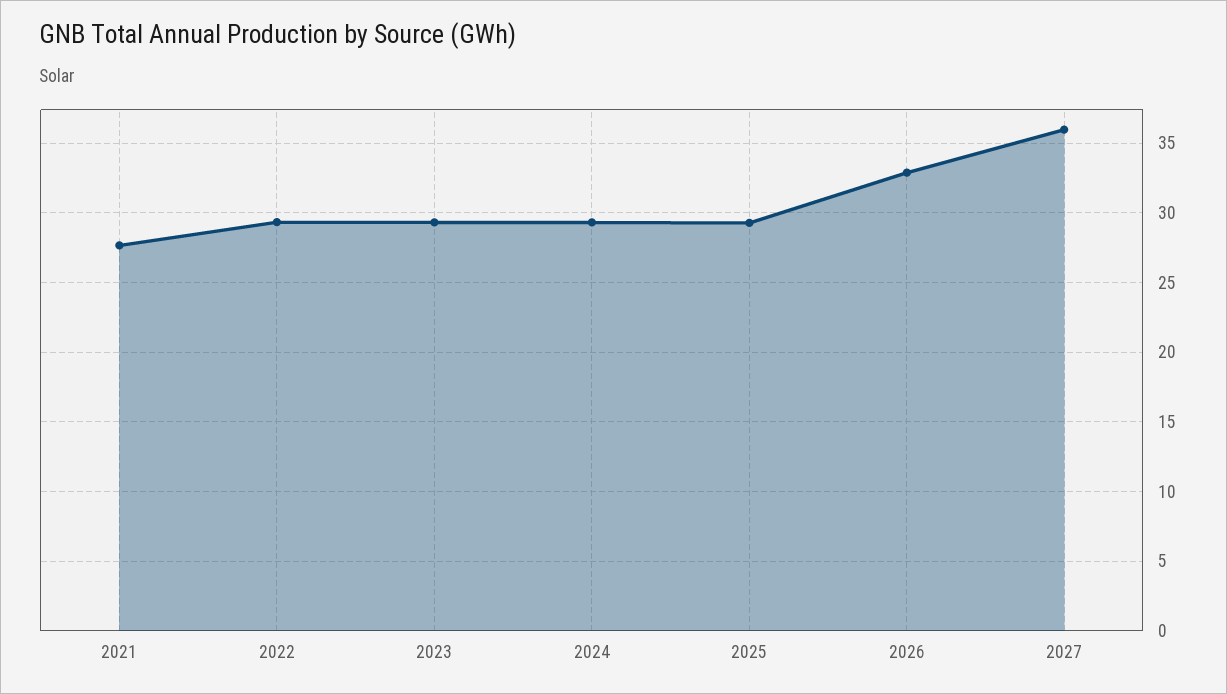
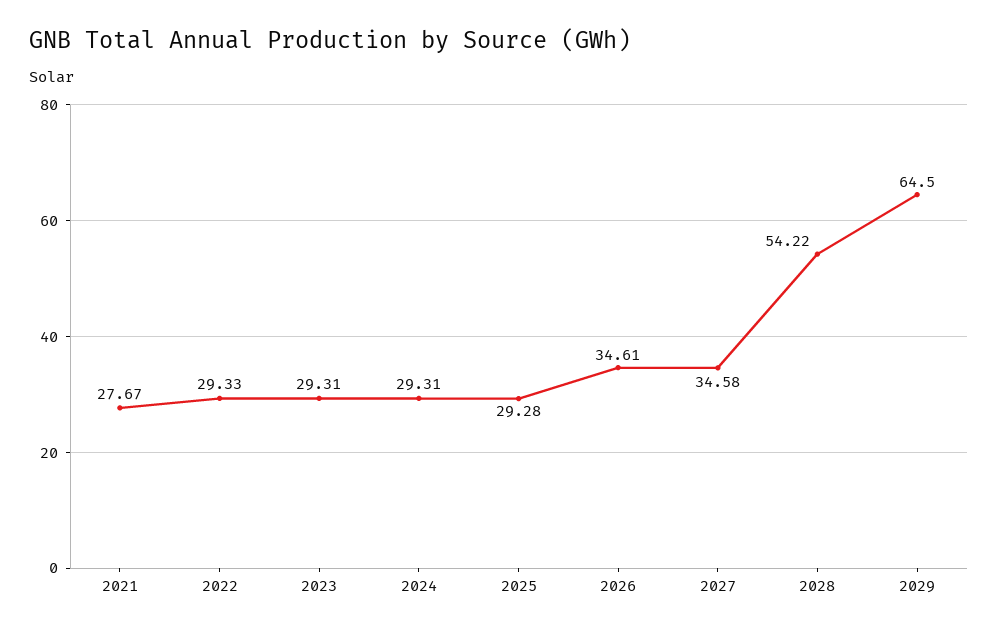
2026: 33 -> 34.61
2027: 36 -> 34.58
2028: none -> 54.22
2029: none -> 64.5

